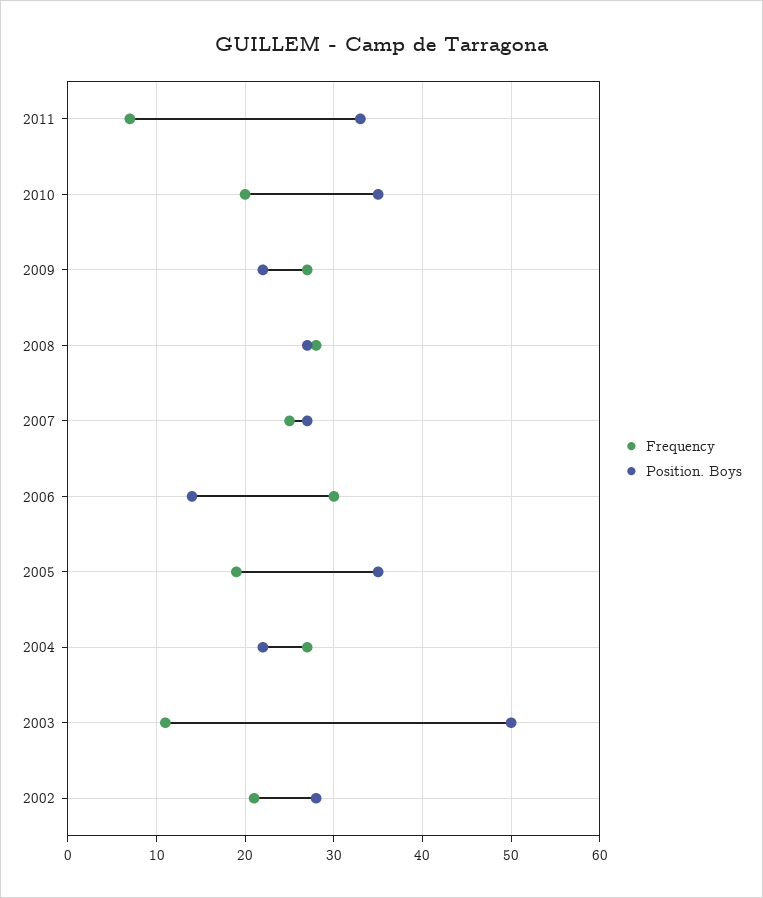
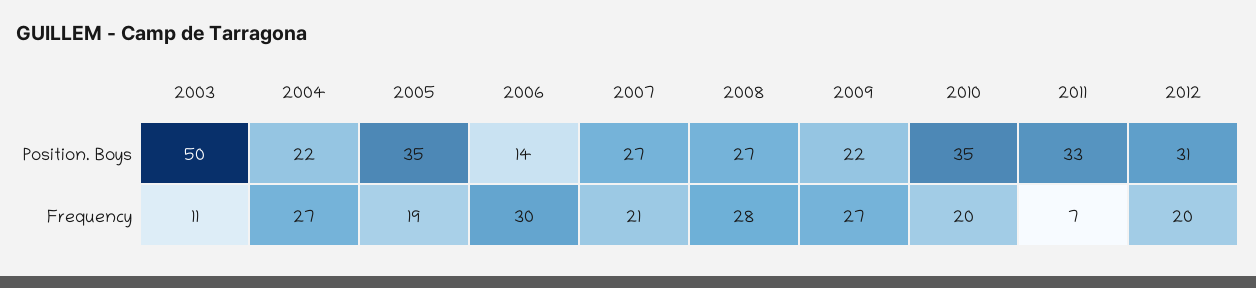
Frequency, 2007: 25 -> 21
Frequency, 2002: 21 -> none
Position. Boys, 2002: 28 -> none
Position. Boys, 2012: none -> 31
Frequency, 2012: none -> 20

